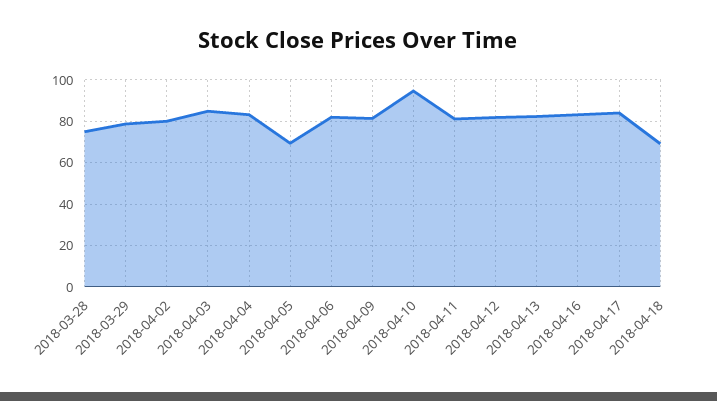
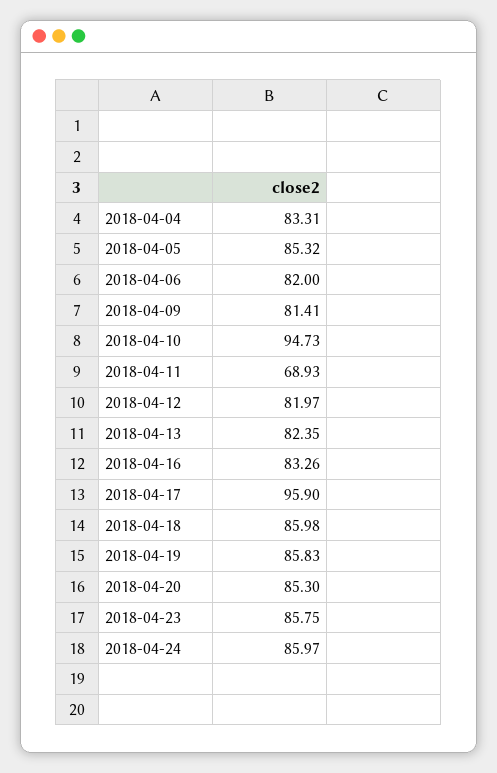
2018-03-28: 75 -> none
2018-03-29: 80 -> none
2018-04-02: 80 -> none
2018-04-03: 85 -> none
2018-04-05: 70 -> 85.32
2018-04-11: 80 -> 68.93
2018-04-17: 85 -> 95.9
2018-04-18: 70 -> 85.98
2018-04-19: none -> 85.83
2018-04-20: none -> 85.3
2018-04-23: none -> 85.75
2018-04-24: none -> 85.97

